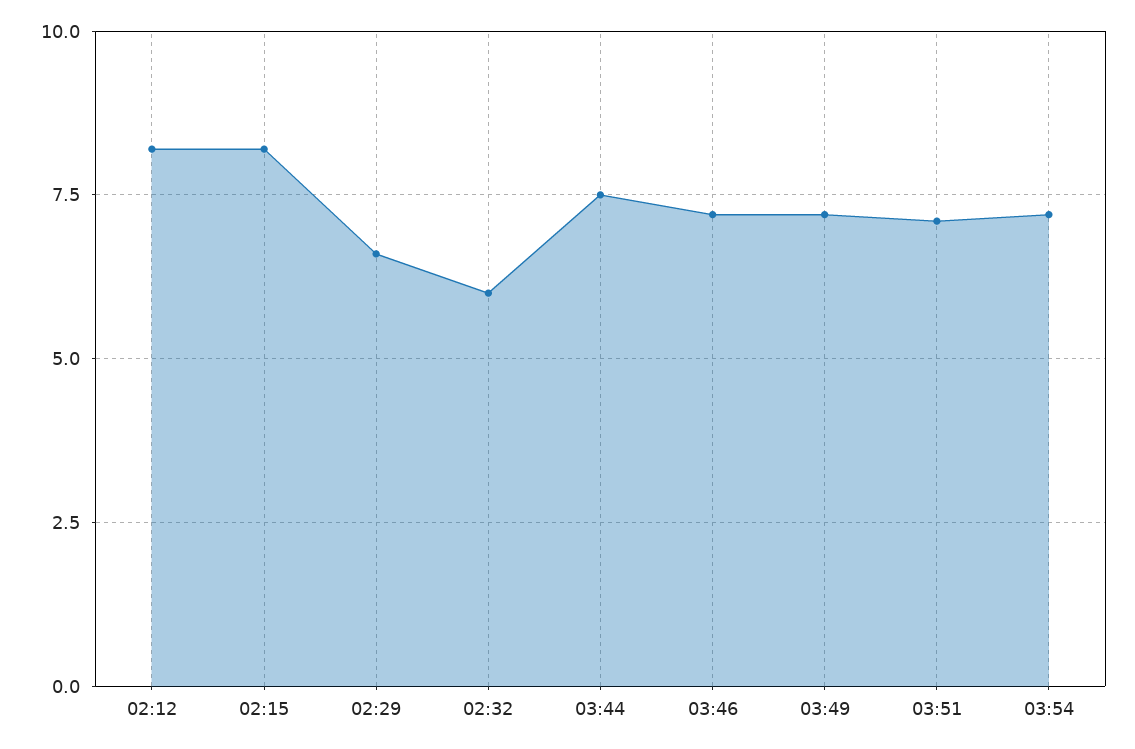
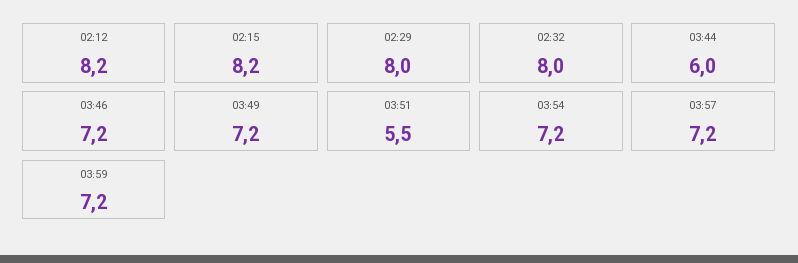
02:29: 6.5 -> 8
02:32: 6 -> 8
03:44: 7.5 -> 6
03:51: 7 -> 5.5
03:57: none -> 7.2
03:59: none -> 7.2

